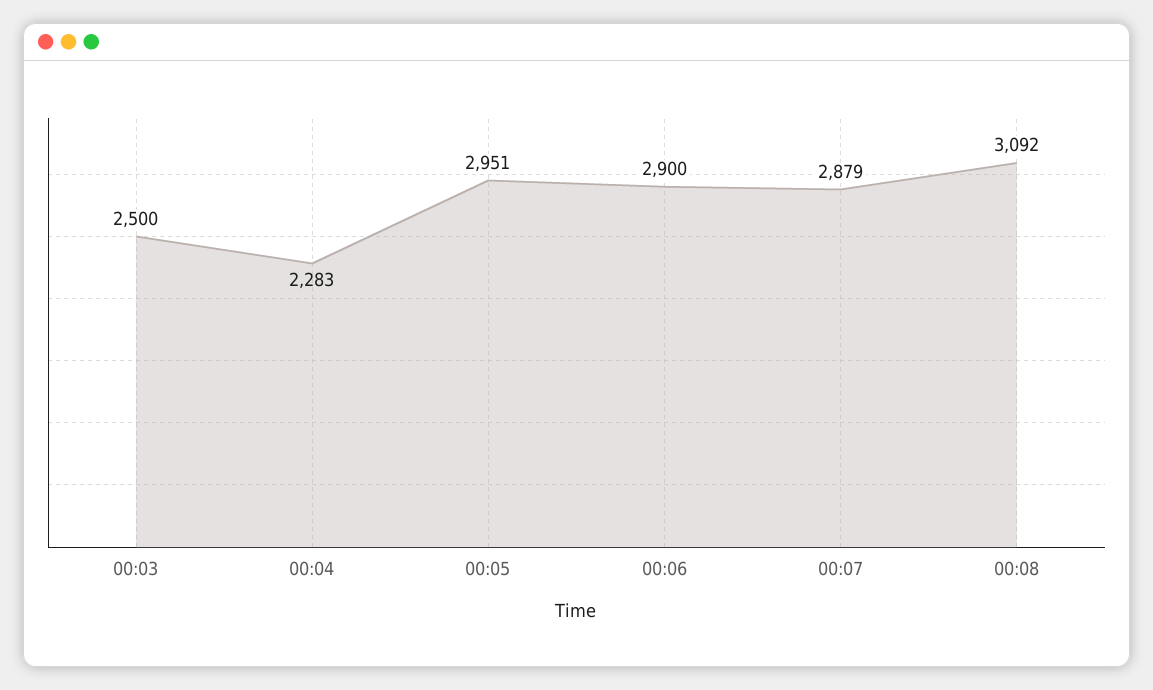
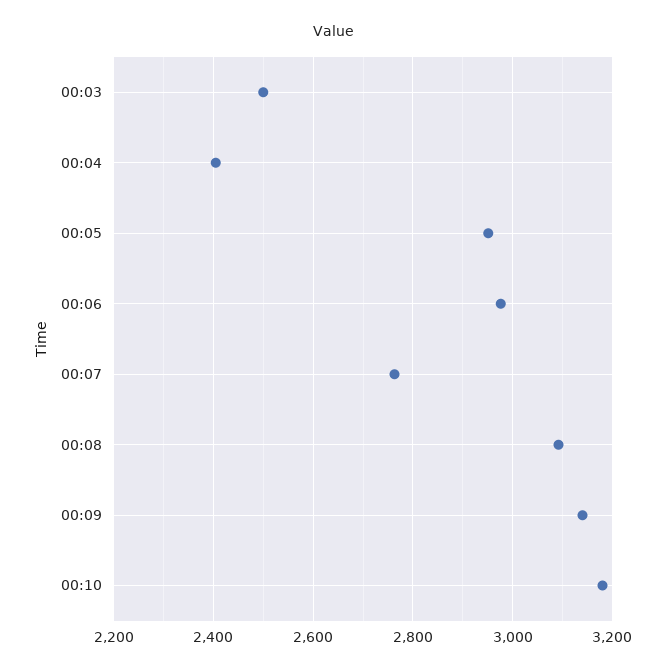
00:04: 2283 -> 2400
00:06: 2900 -> 2980
00:07: 2879 -> 2760
00:09: none -> 3140
00:10: none -> 3180

